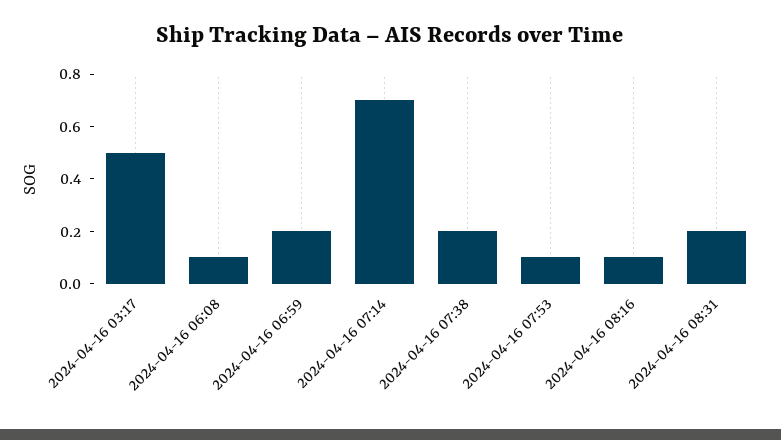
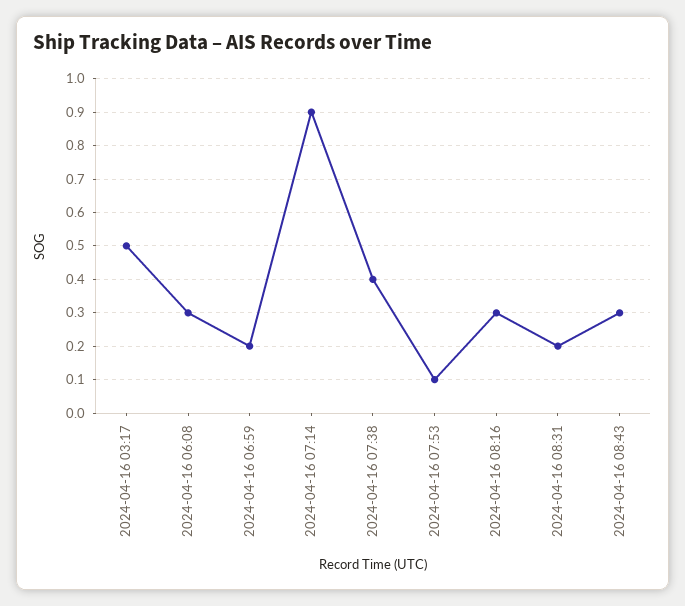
2024-04-16 06:08: 0.1 -> 0.3
2024-04-16 07:14: 0.7 -> 0.9
2024-04-16 07:38: 0.2 -> 0.4
2024-04-16 08:16: 0.1 -> 0.3
2024-04-16 08:43: none -> 0.3

